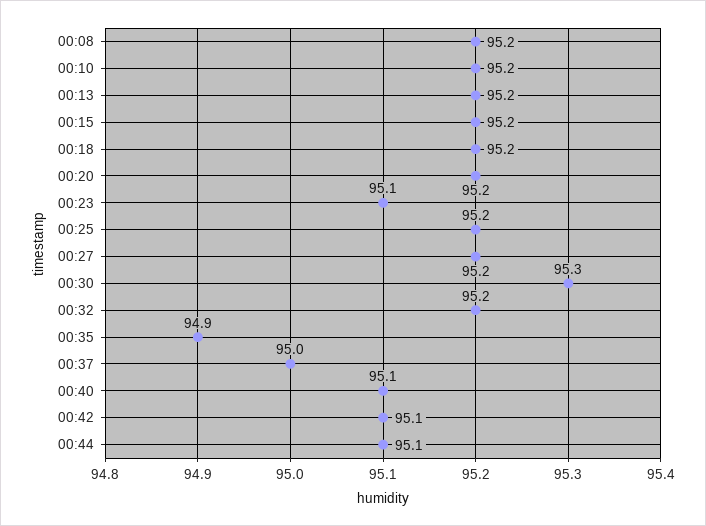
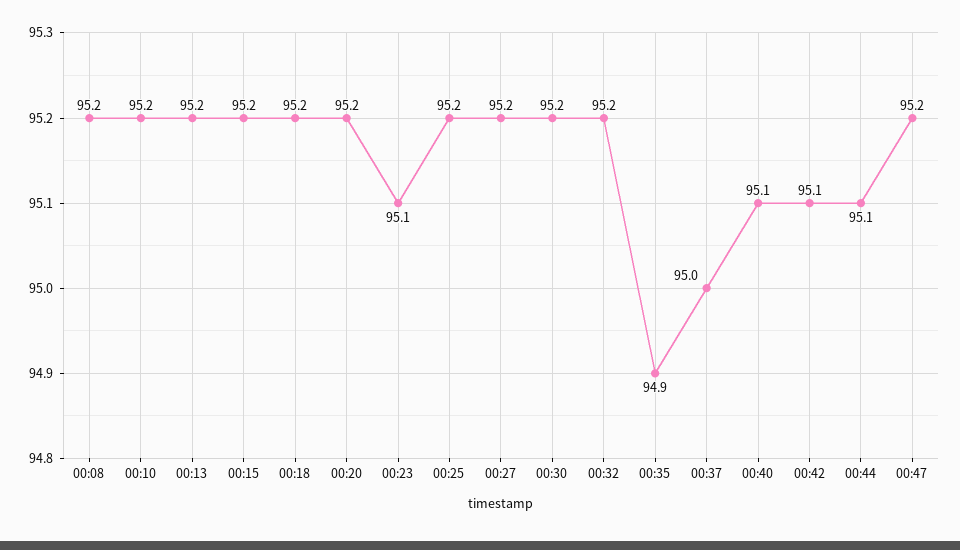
00:30: 95.3 -> 95.2
00:47: none -> 95.2

